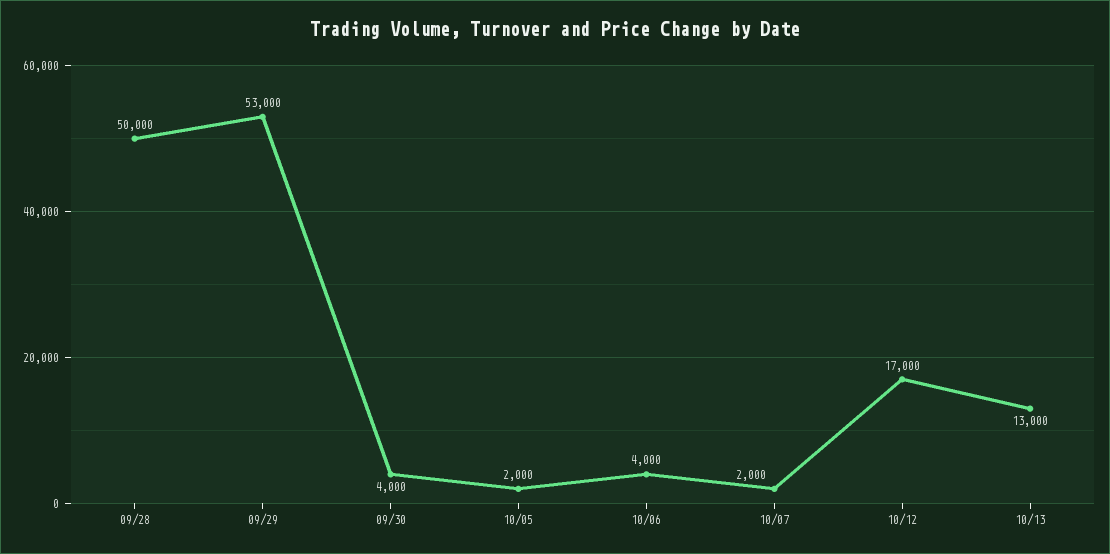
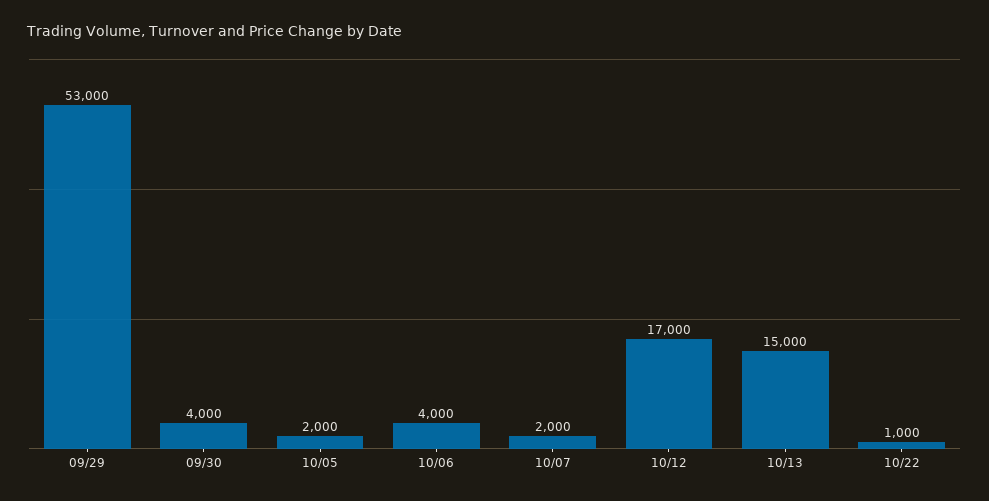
09/28: 50000 -> none
10/13: 13000 -> 15000
10/22: none -> 1000

